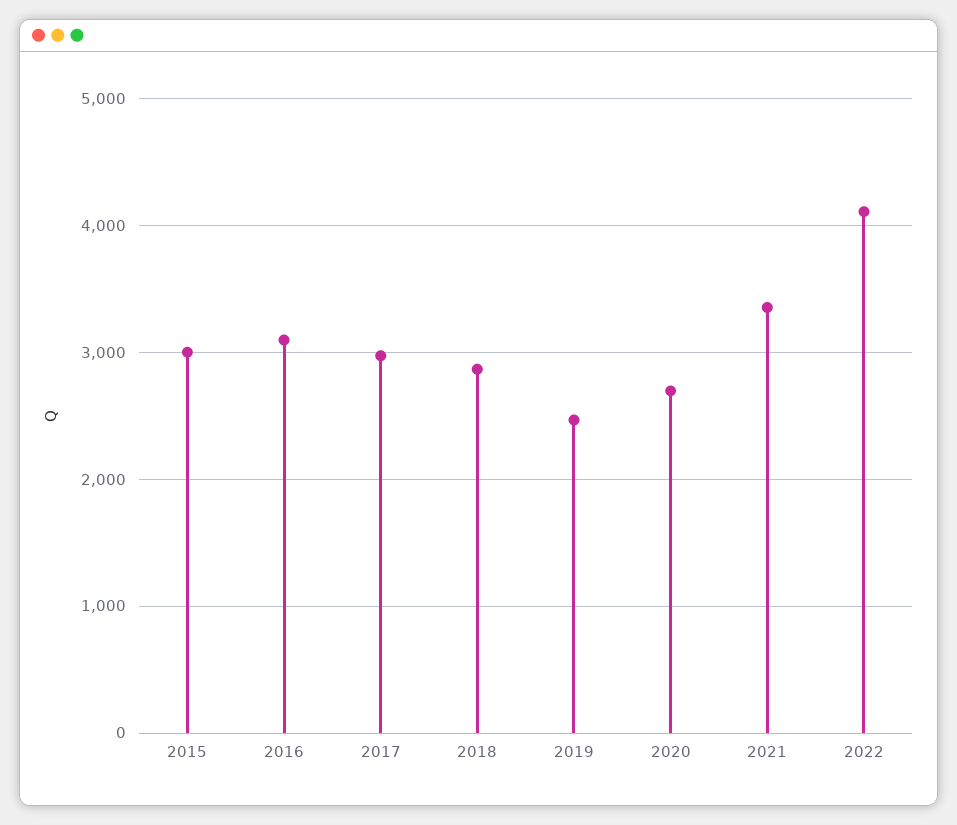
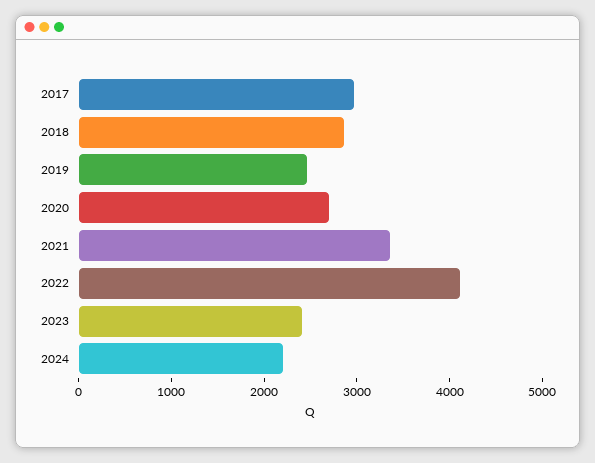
2015: 3000 -> none
2016: 3100 -> none
2023: none -> 2400
2024: none -> 2200

